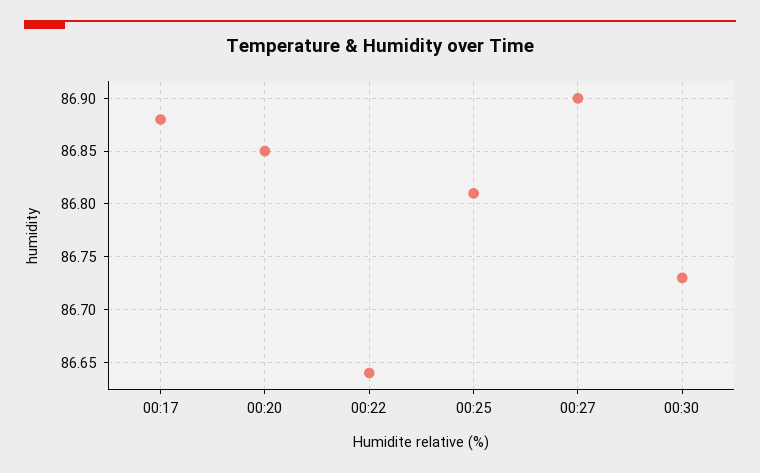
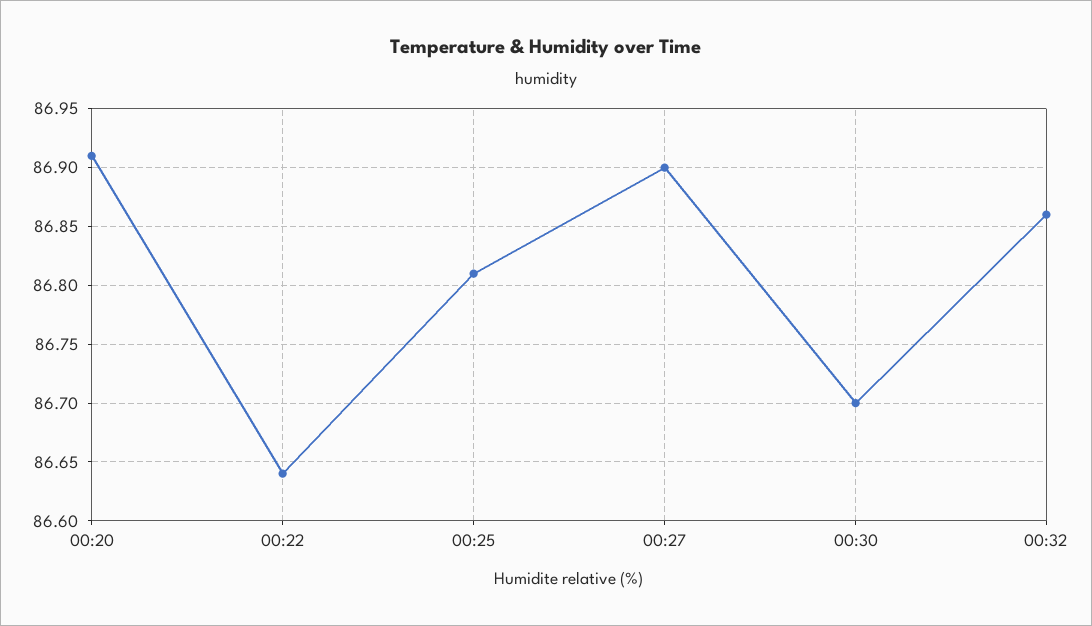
00:17: 86.88 -> none
00:20: 86.85 -> 86.91
00:30: 86.73 -> 86.7
00:32: none -> 86.86

